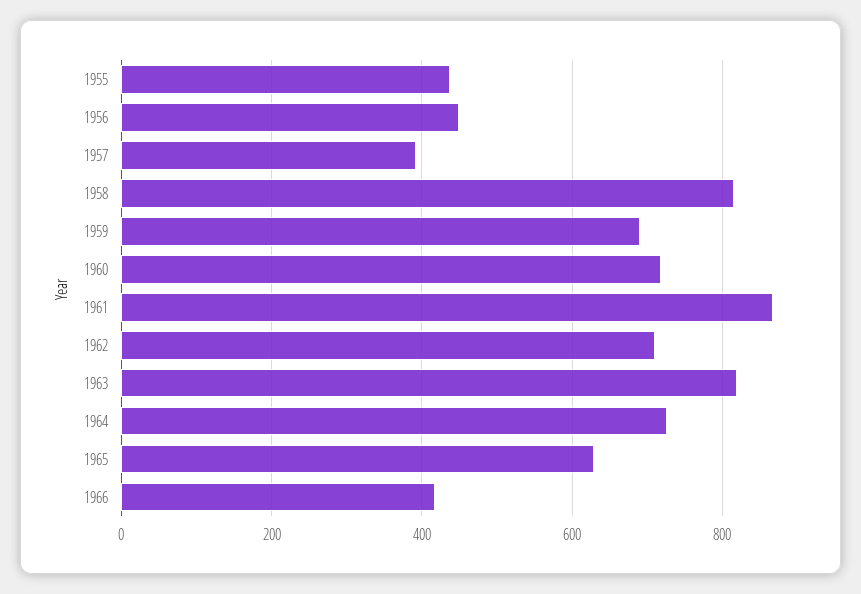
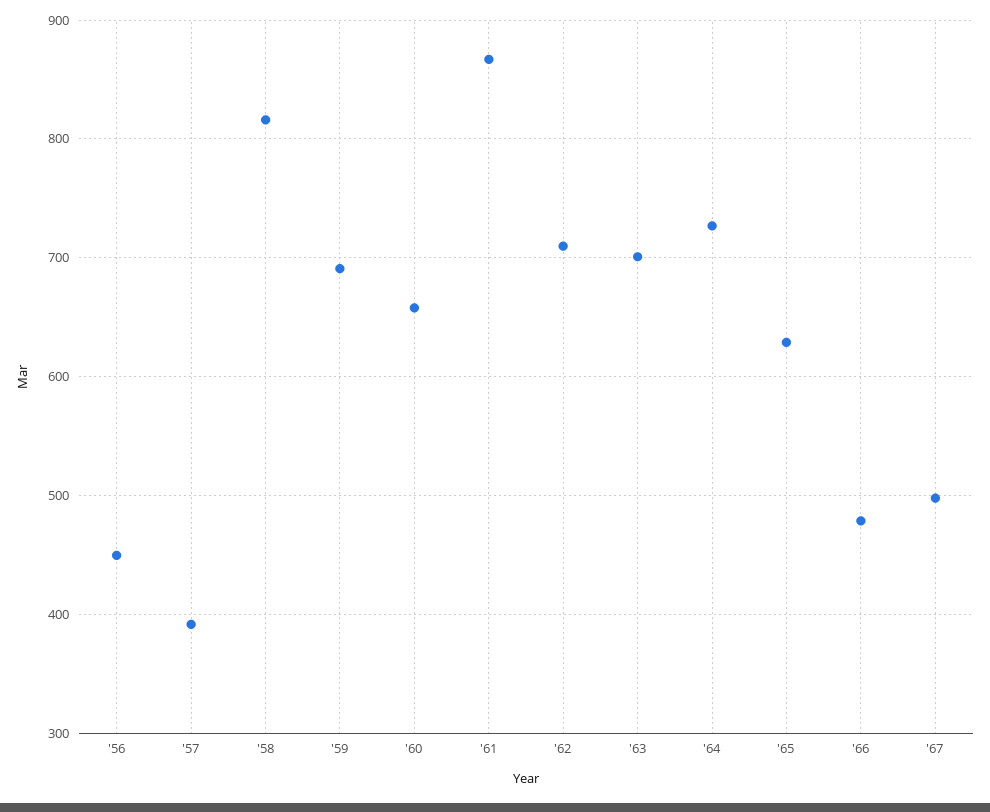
1955: 440 -> none
1960: 720 -> 660
1963: 820 -> 700
1966: 420 -> 480
'67: none -> 500

